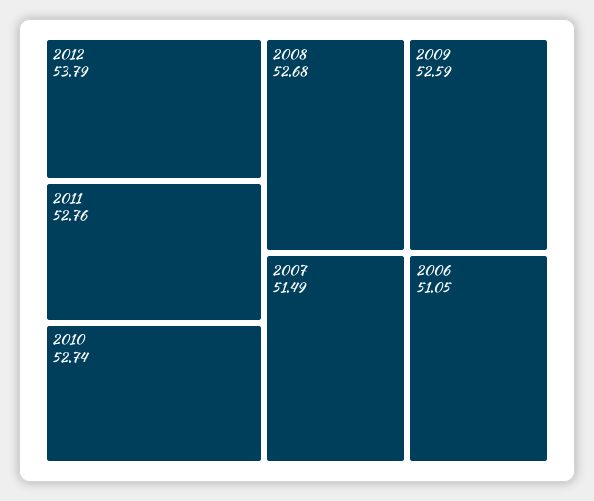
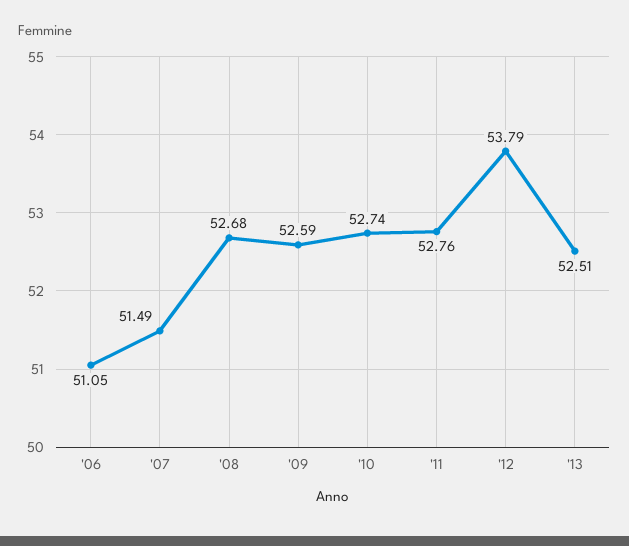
'13: none -> 52.51

